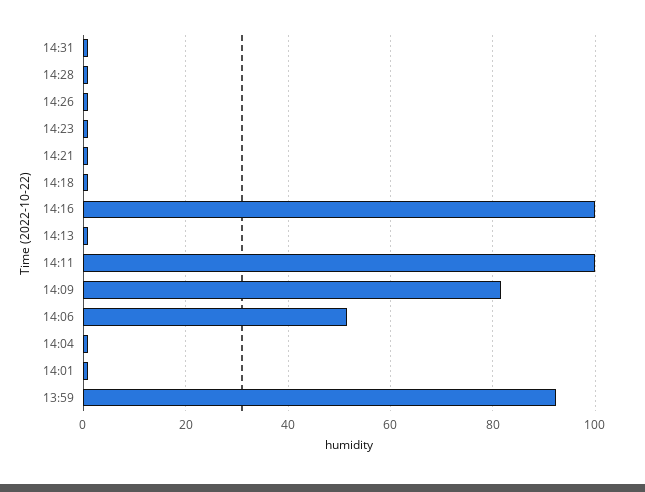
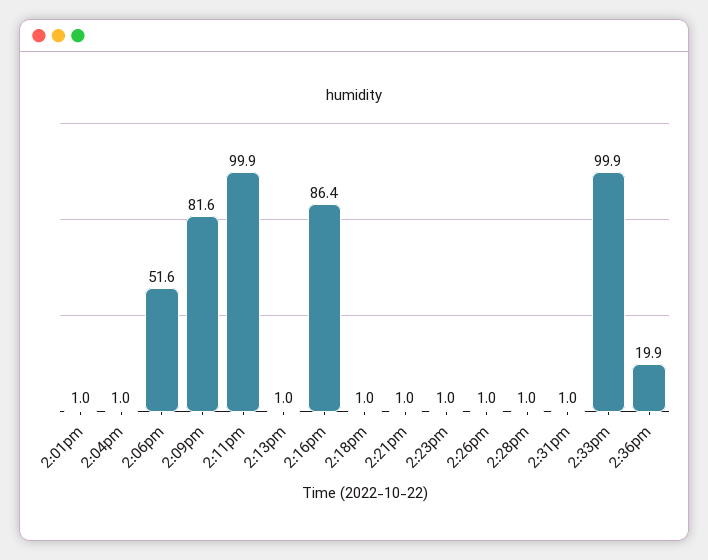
14:16: 100 -> 86.4
13:59: 92 -> none
2:33pm: none -> 99.9
2:36pm: none -> 19.9

